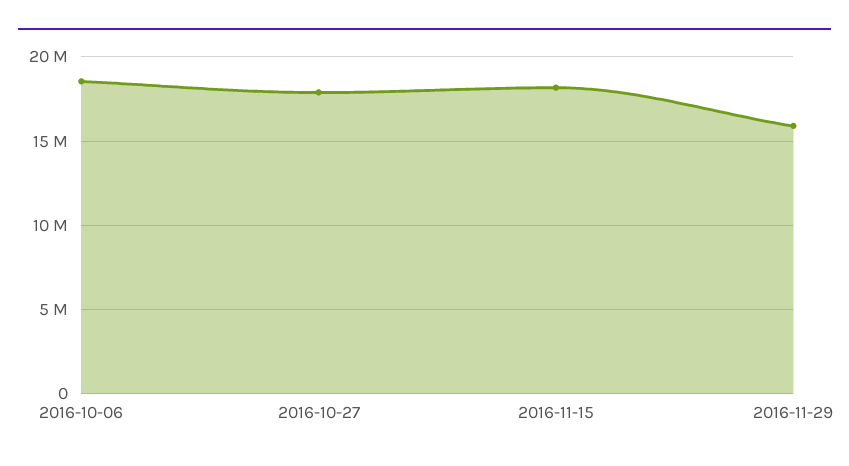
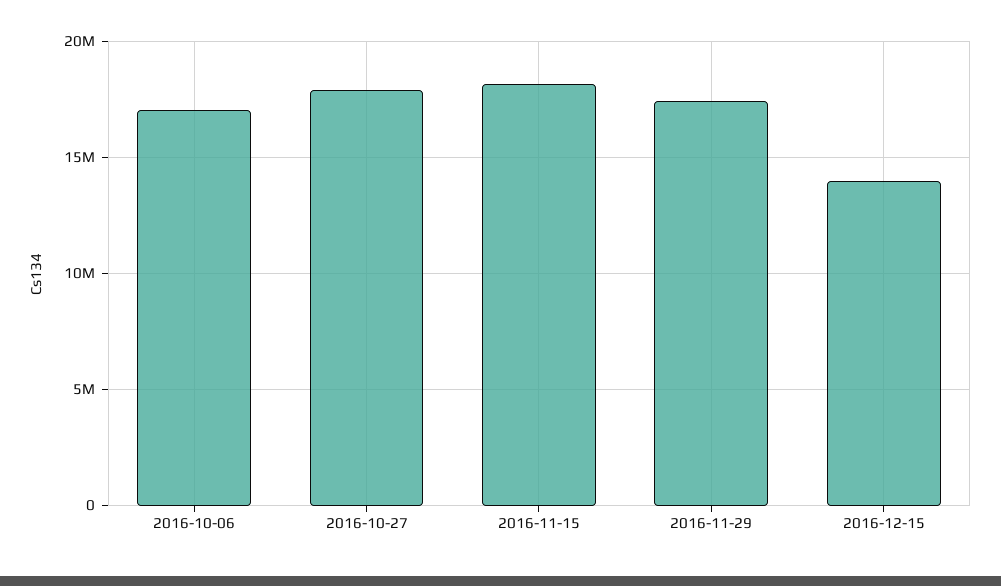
2016-10-06: 18500000 -> 17000000
2016-11-29: 16000000 -> 17500000
2016-12-15: none -> 14000000

